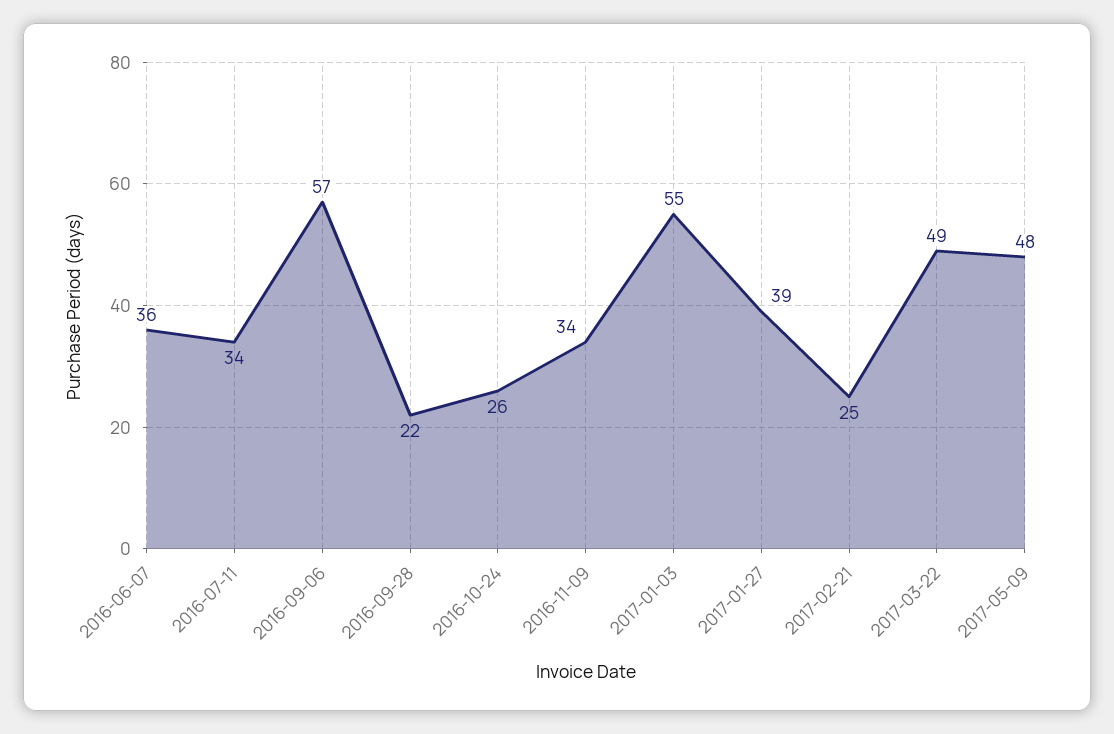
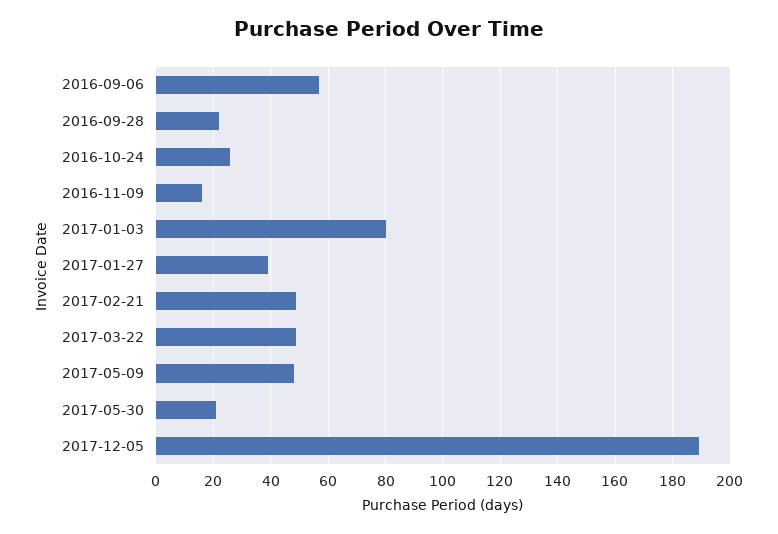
2016-06-07: 36 -> none
2016-07-11: 34 -> none
2016-11-09: 34 -> 15
2017-01-03: 55 -> 80
2017-02-21: 25 -> 50
2017-05-30: none -> 20
2017-12-05: none -> 190

